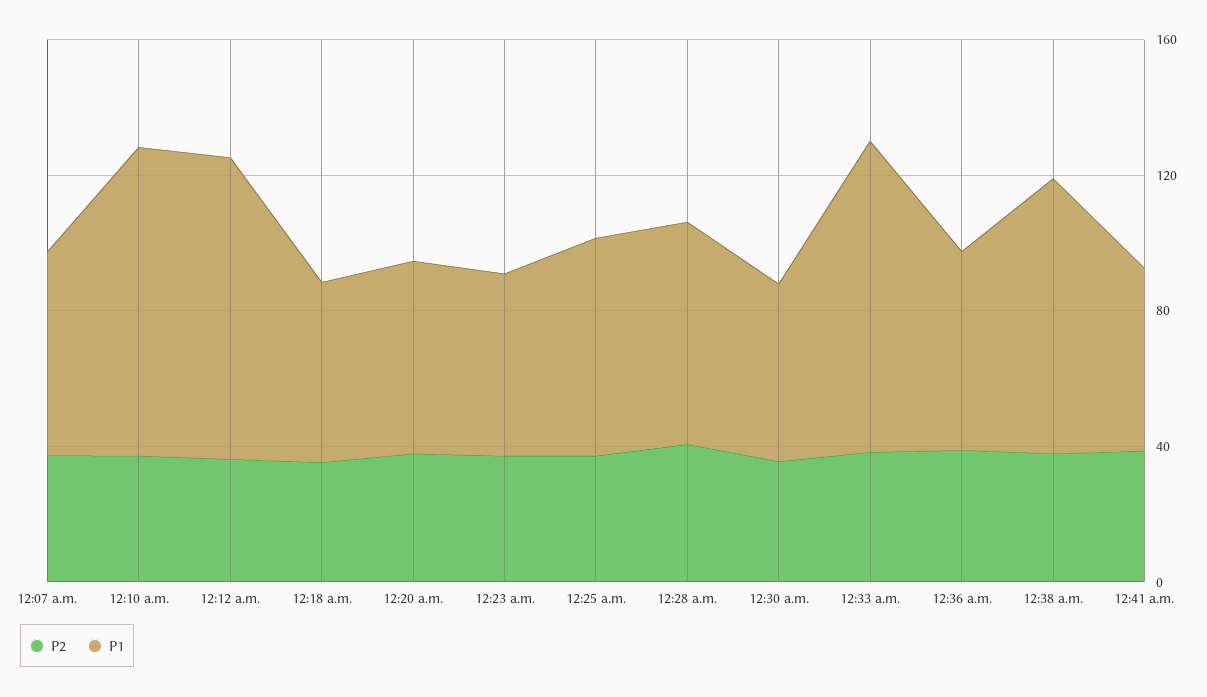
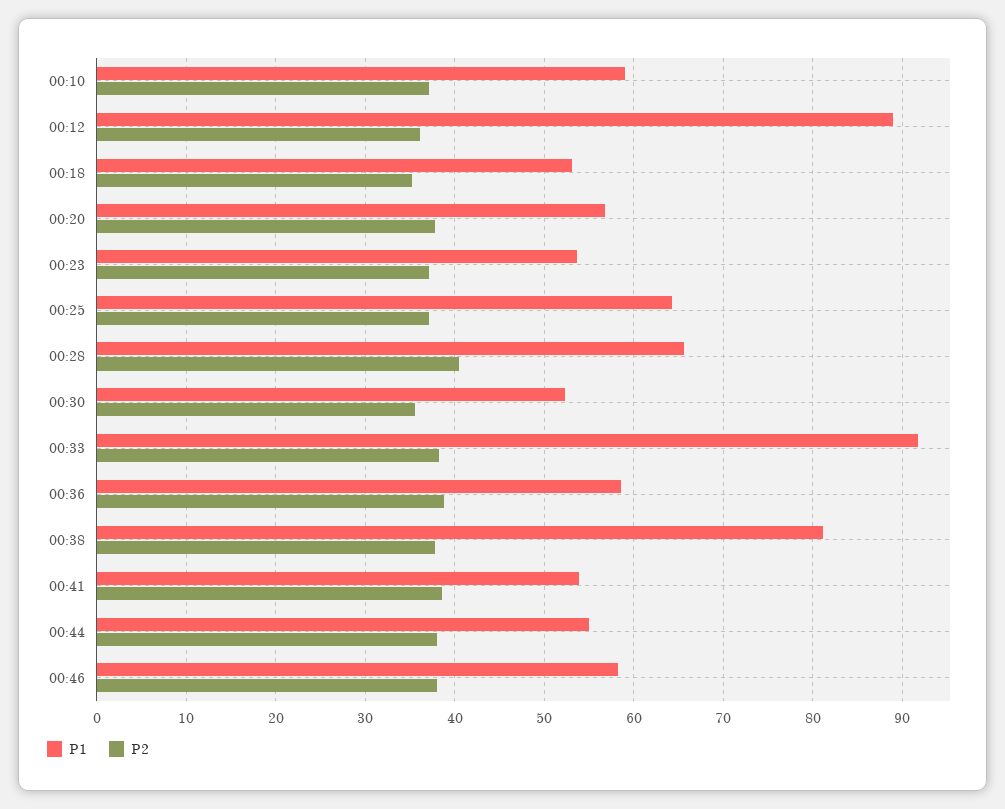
P2, 12:07 a.m.: 40 -> none
P1, 12:07 a.m.: 60 -> none
P1, 12:10 a.m.: 90 -> 59
P1, 00:44: none -> 55
P2, 00:44: none -> 38
P1, 00:46: none -> 58
P2, 00:46: none -> 38

